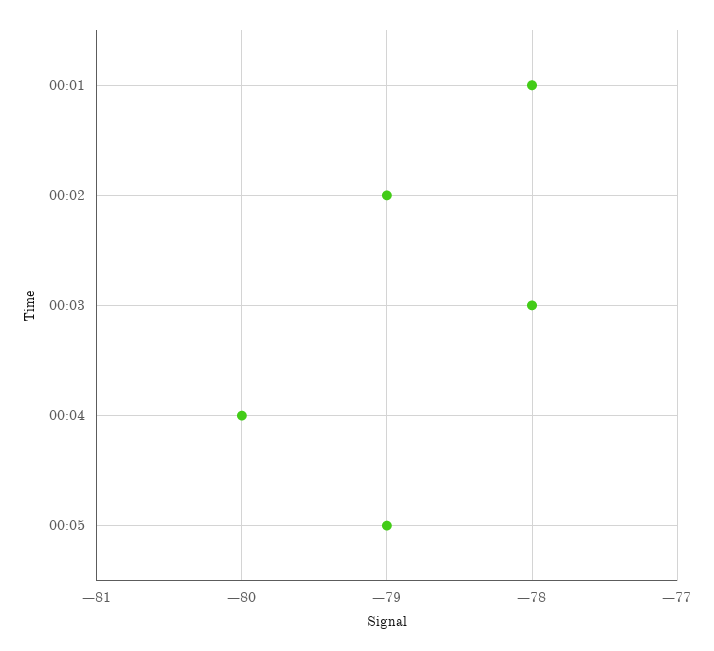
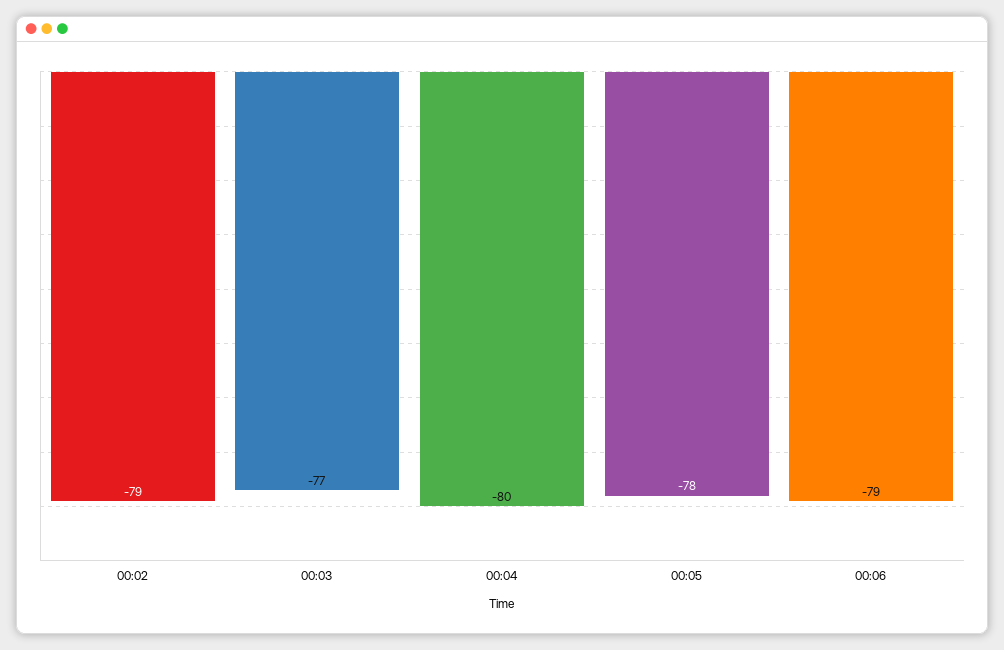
00:01: -78 -> none
00:03: -78 -> -77
00:05: -79 -> -78
00:06: none -> -79

